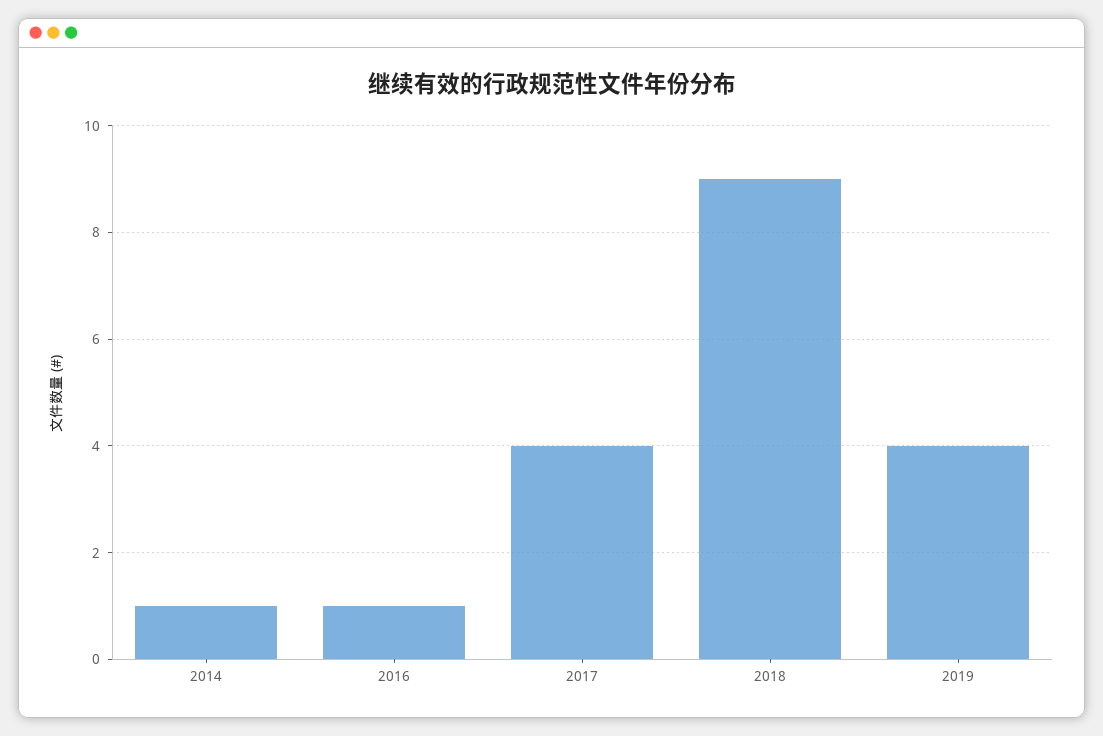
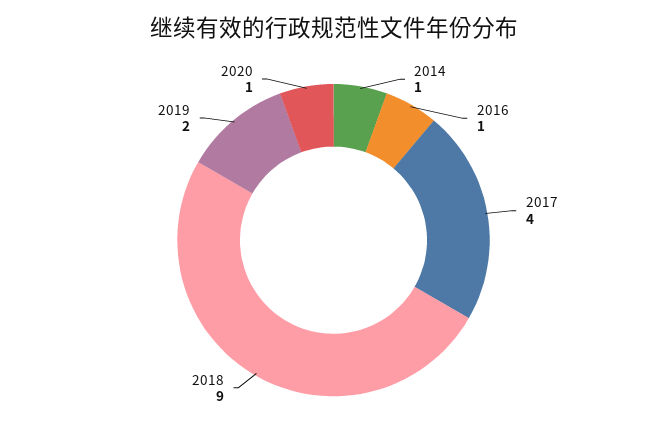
2019: 4 -> 2
2020: none -> 1

